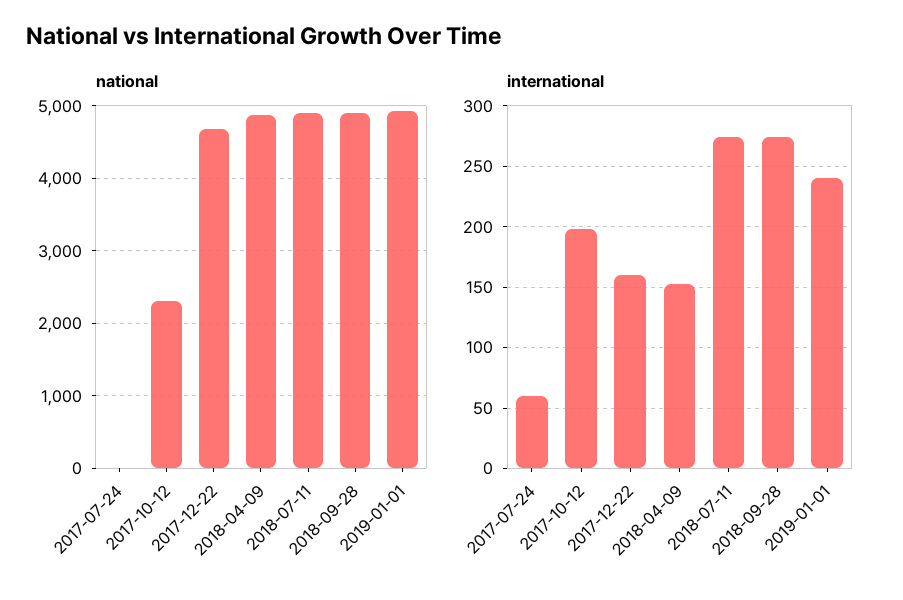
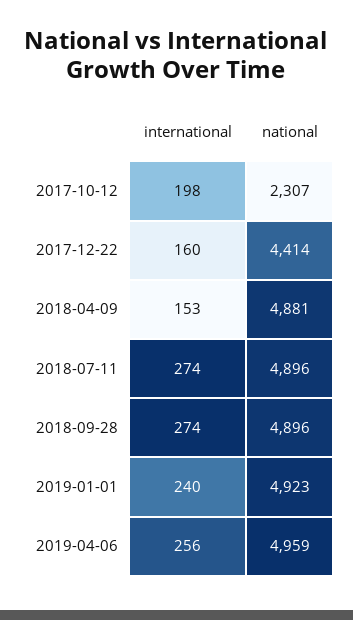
national, 2017-07-24: 0 -> none
national, 2017-12-22: 4700 -> 4414
international, 2017-07-24: 60 -> none
international, 2019-04-06: none -> 256
national, 2019-04-06: none -> 4959

